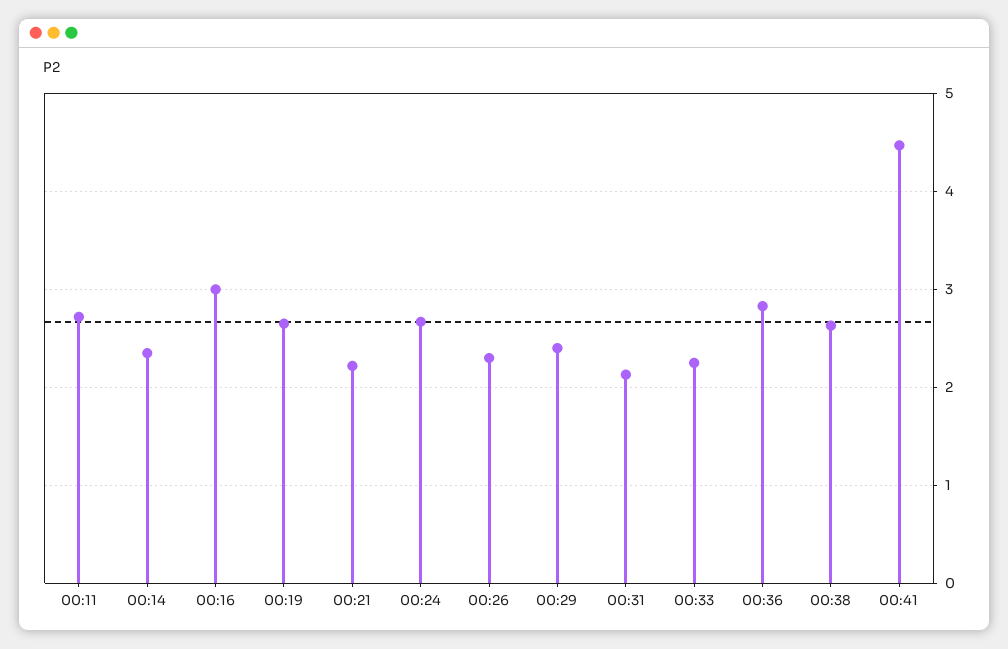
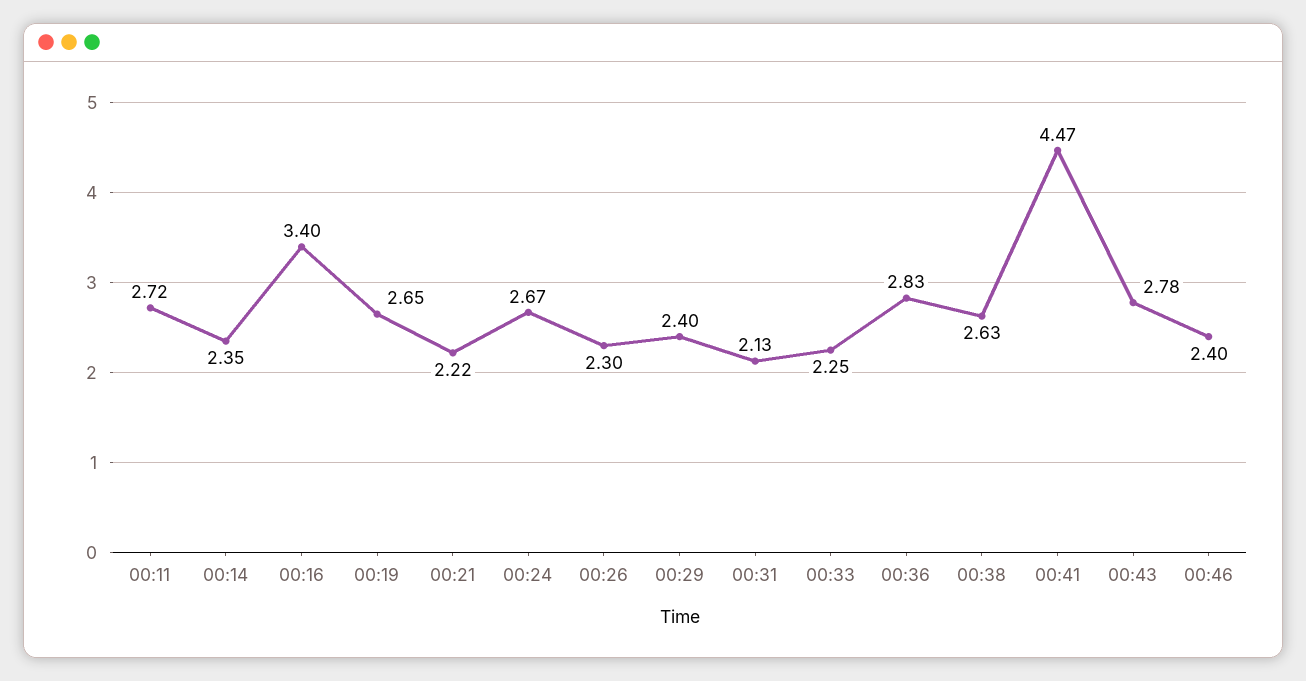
00:16: 3 -> 3.4
00:43: none -> 2.78
00:46: none -> 2.4

